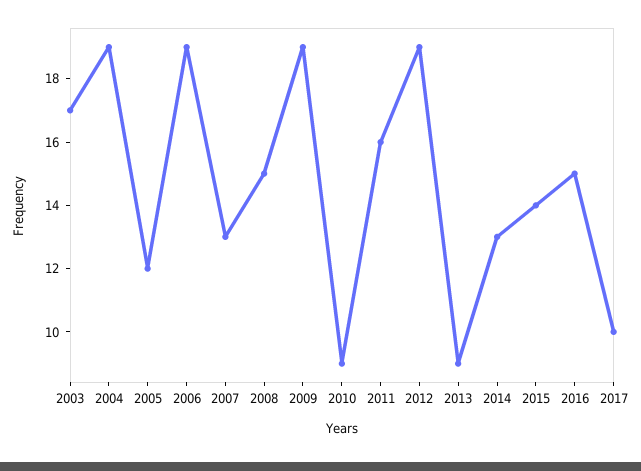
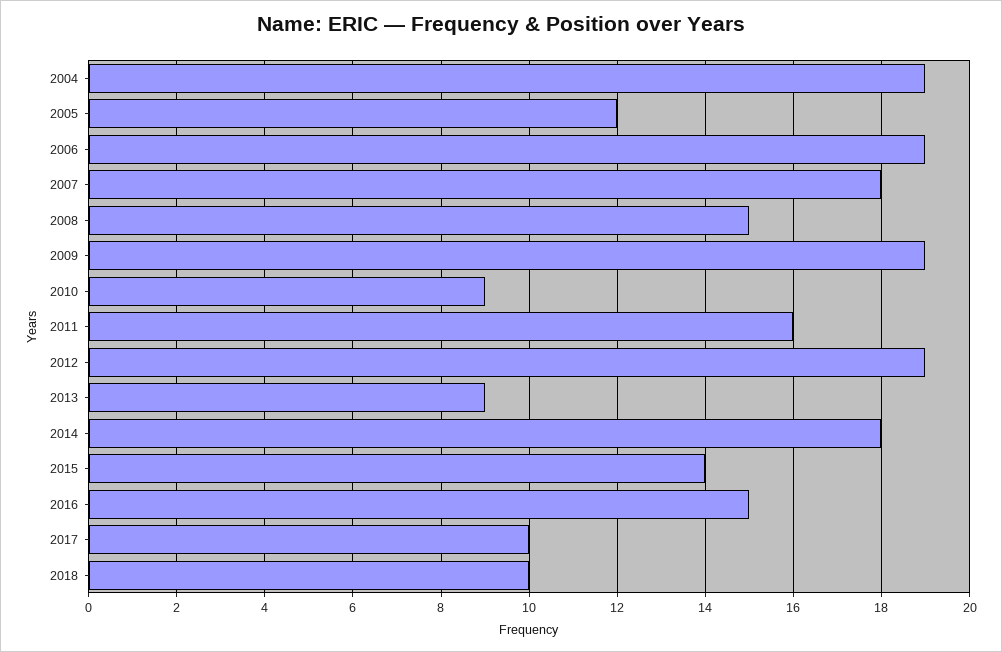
2003: 17 -> none
2007: 13 -> 18
2014: 13 -> 18
2018: none -> 10

